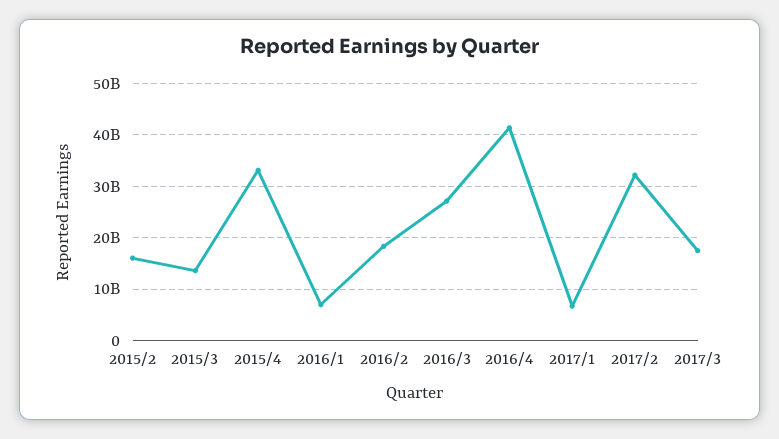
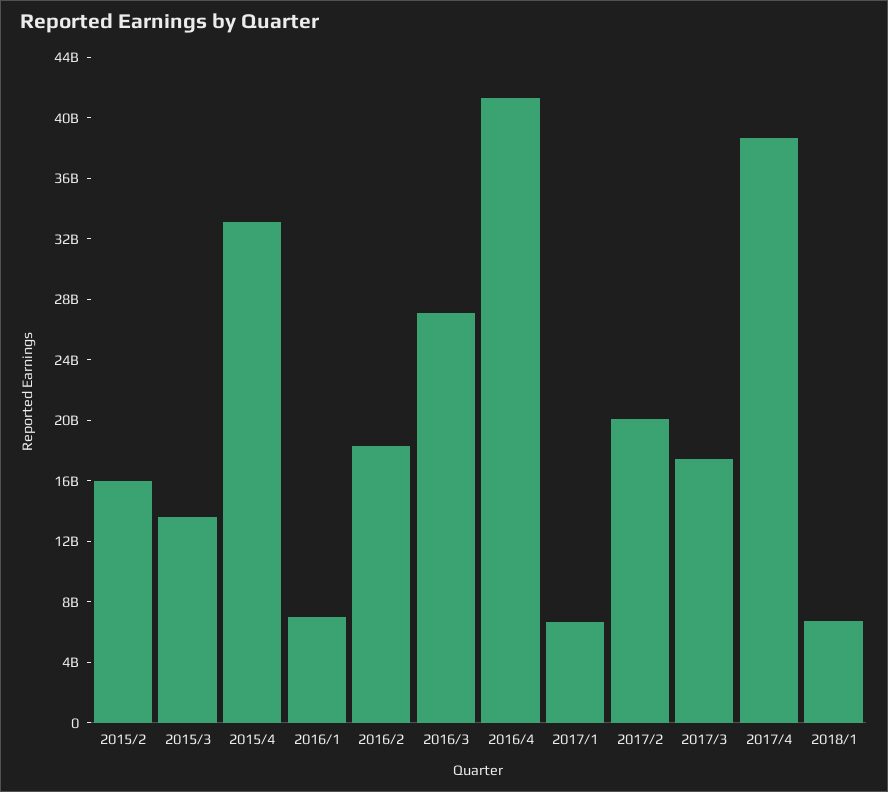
2017/2: 32000000000 -> 20000000000
2017/4: none -> 39000000000
2018/1: none -> 7000000000

